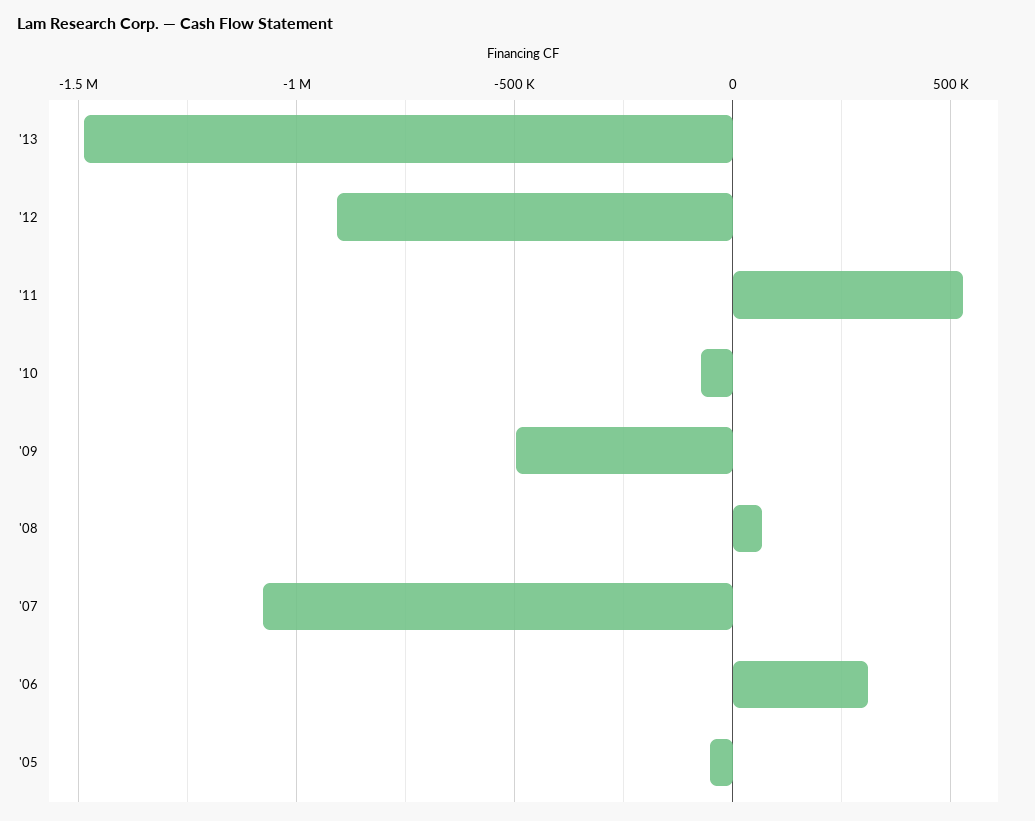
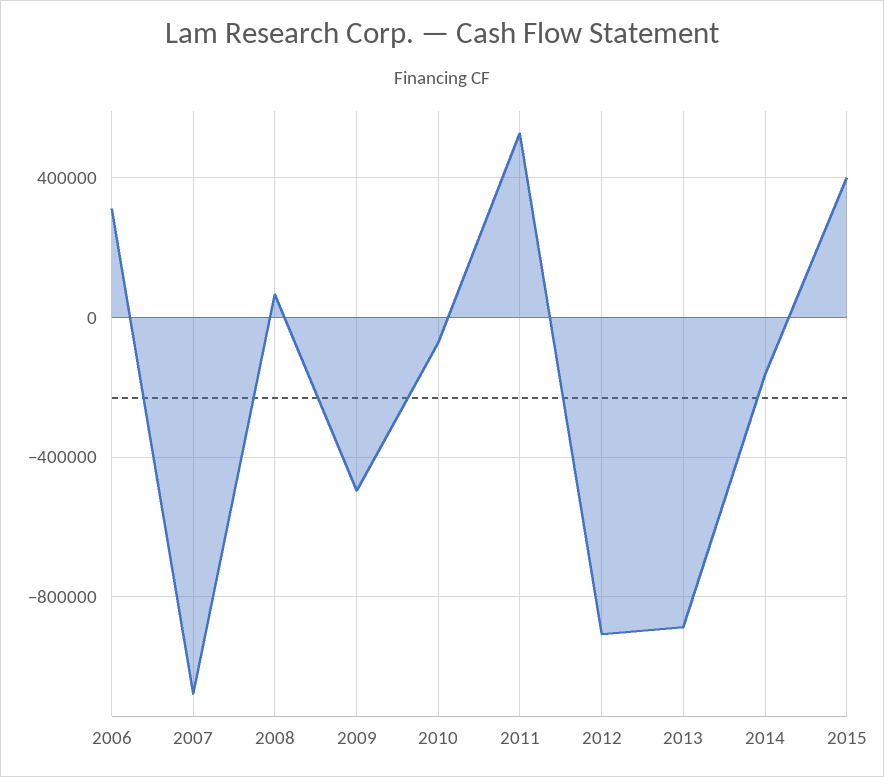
'13: -1500000 -> -900000
'05: -50000 -> none
2014: none -> -150000
2015: none -> 400000

